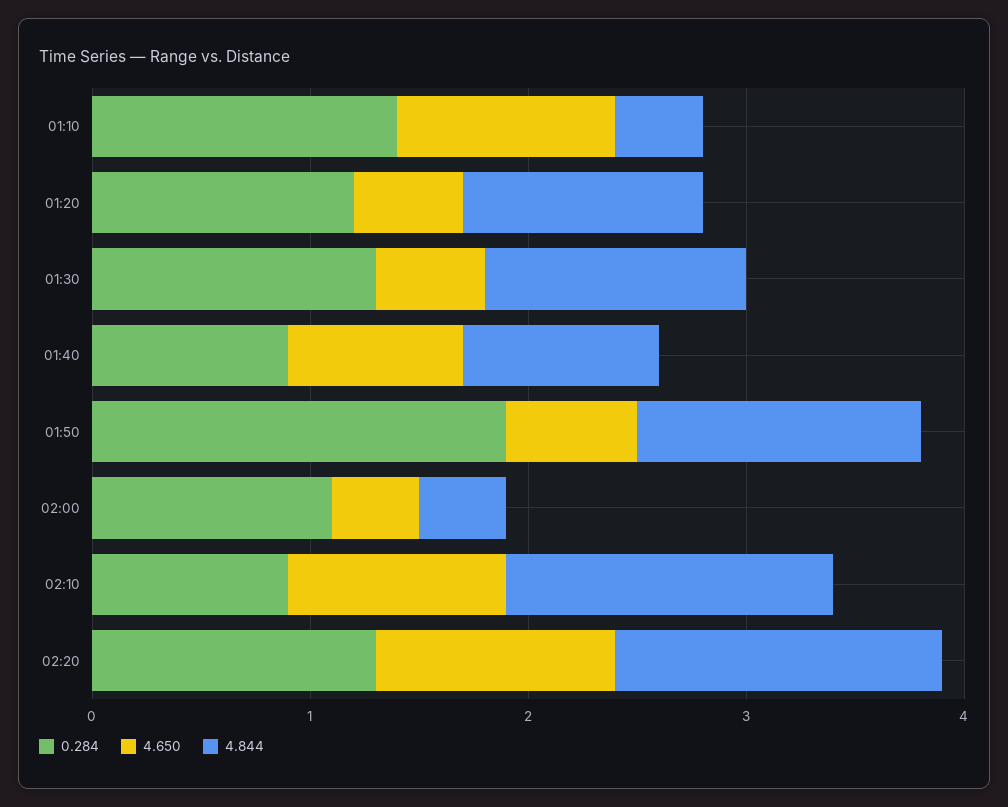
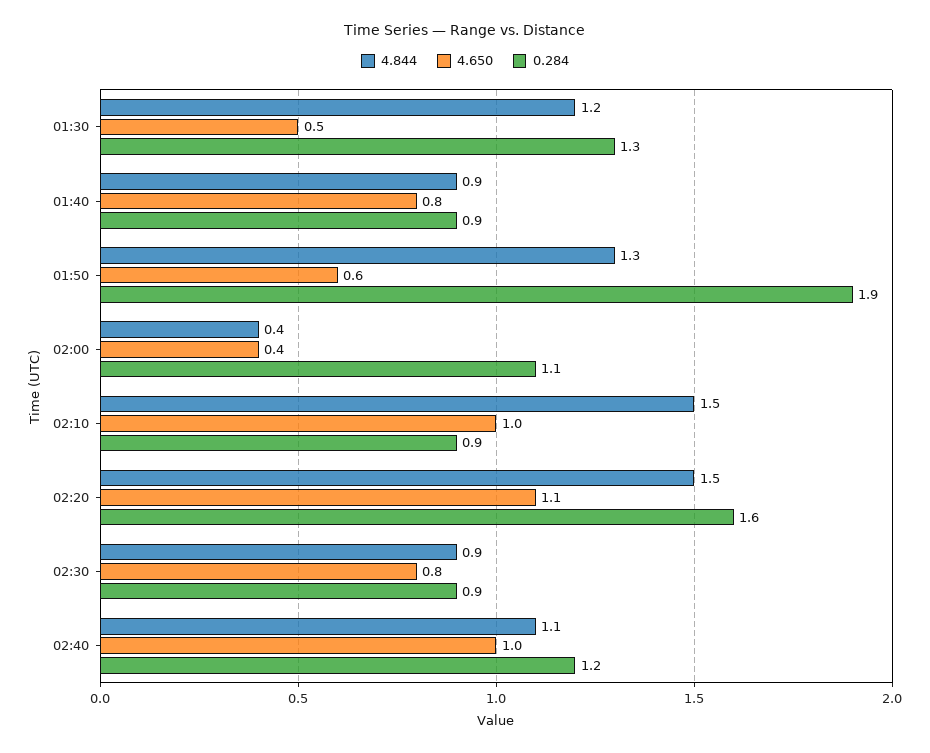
0.284, 01:10: 1.4 -> none
4.650, 01:10: 1 -> none
4.844, 01:10: 0.4 -> none
0.284, 01:20: 1.2 -> none
4.650, 01:20: 0.5 -> none
4.844, 01:20: 1.1 -> none
0.284, 02:20: 1.3 -> 1.6
4.844, 02:30: none -> 0.9
4.650, 02:30: none -> 0.8
0.284, 02:30: none -> 0.9
4.844, 02:40: none -> 1.1
4.650, 02:40: none -> 1
0.284, 02:40: none -> 1.2

